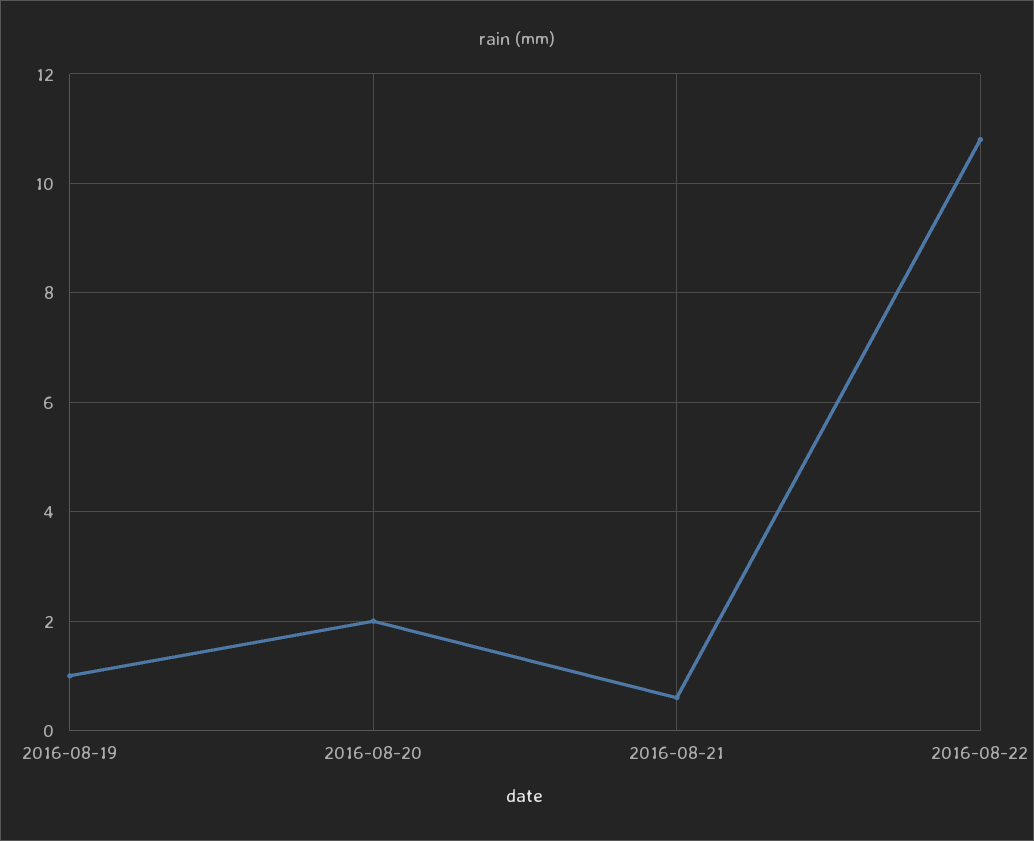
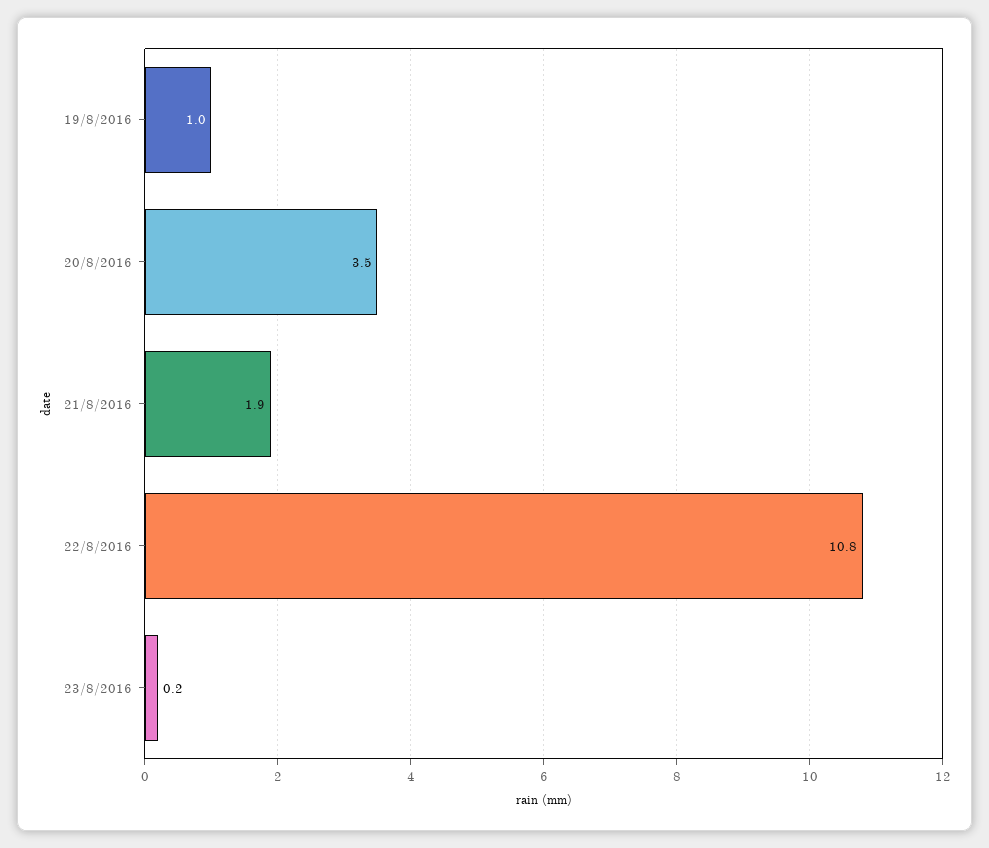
2016-08-20: 2 -> 3.5
2016-08-21: 0.5 -> 1.9
23/8/2016: none -> 0.2

